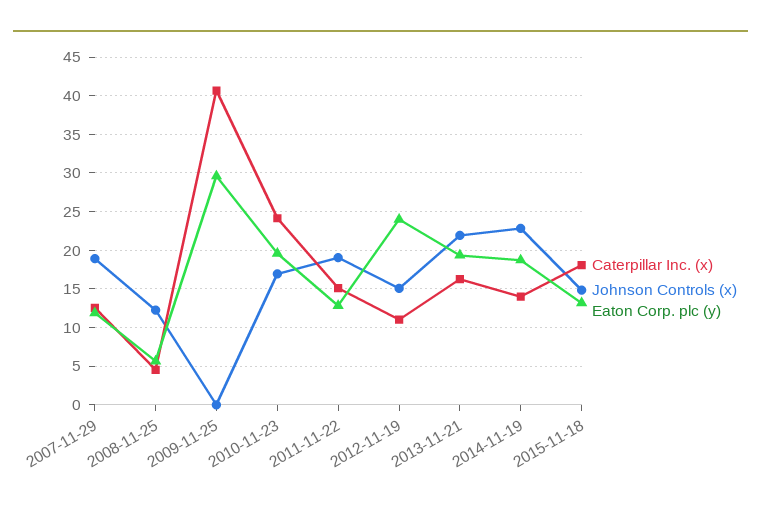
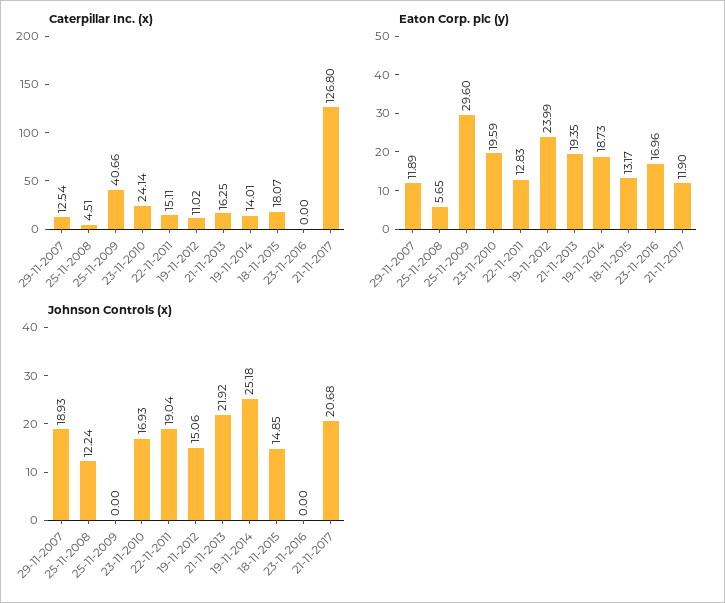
Johnson Controls (x), 2014-11-19: 23 -> 25.18
Caterpillar Inc. (x), 23-11-2016: none -> 0
Caterpillar Inc. (x), 21-11-2017: none -> 126.8
Eaton Corp. plc (y), 23-11-2016: none -> 16.96
Eaton Corp. plc (y), 21-11-2017: none -> 11.9
Johnson Controls (x), 23-11-2016: none -> 0
Johnson Controls (x), 21-11-2017: none -> 20.68

